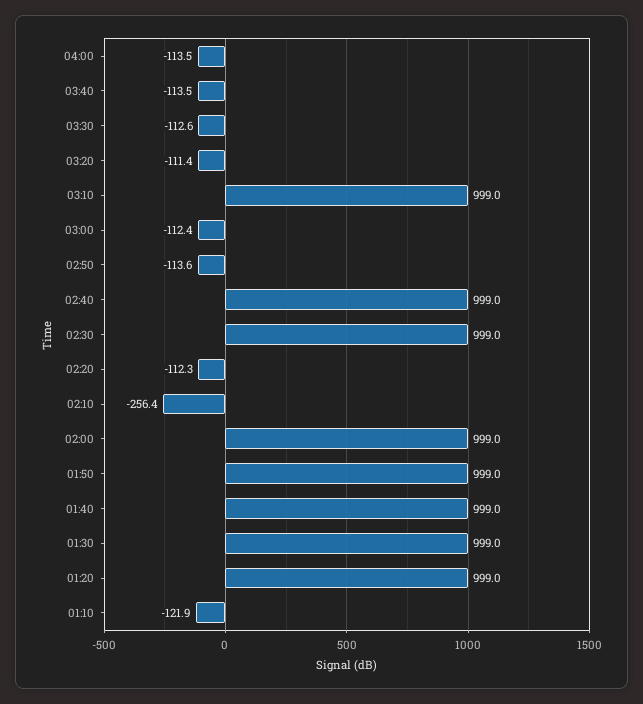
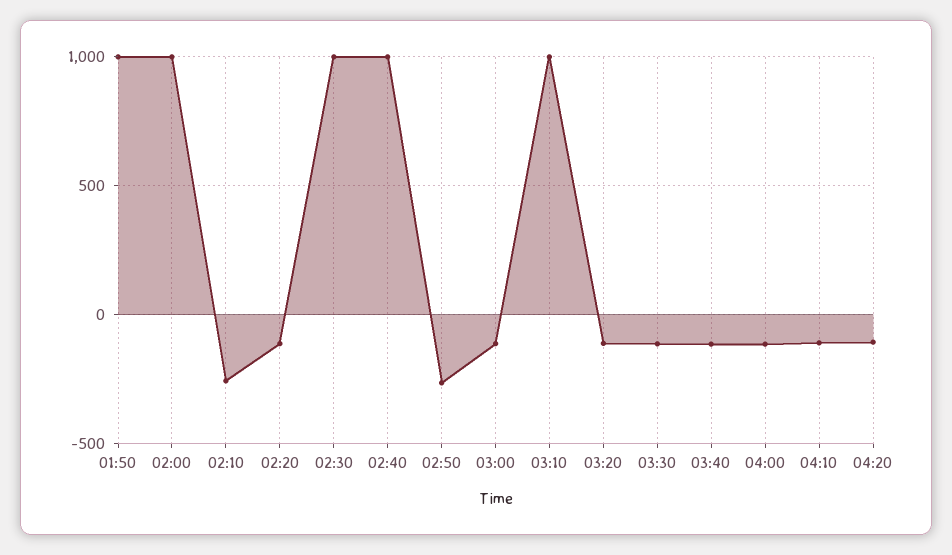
02:50: -113.6 -> -250
01:40: 999 -> none
01:30: 999 -> none
01:20: 999 -> none
01:10: -121.9 -> none
04:10: none -> -100
04:20: none -> -100

